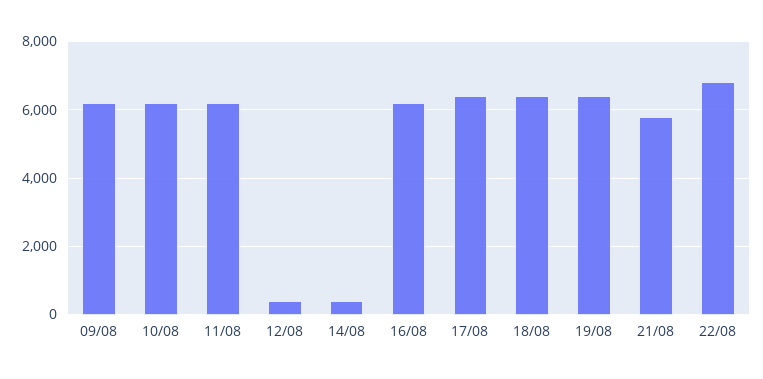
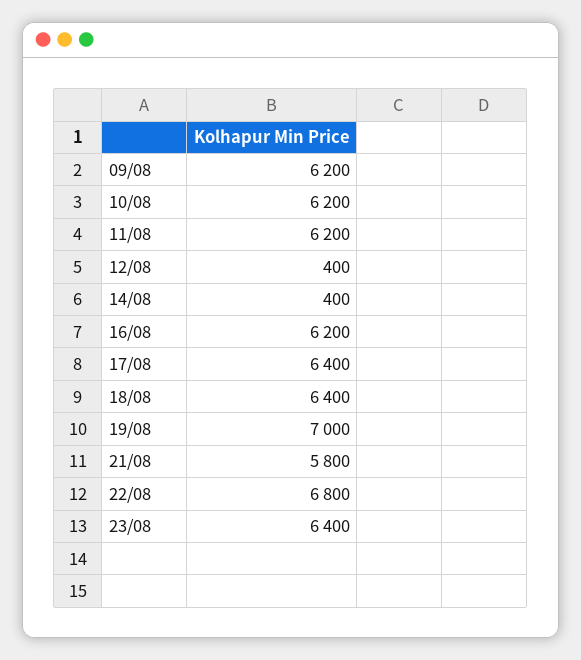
19/08: 6400 -> 7000
23/08: none -> 6400

